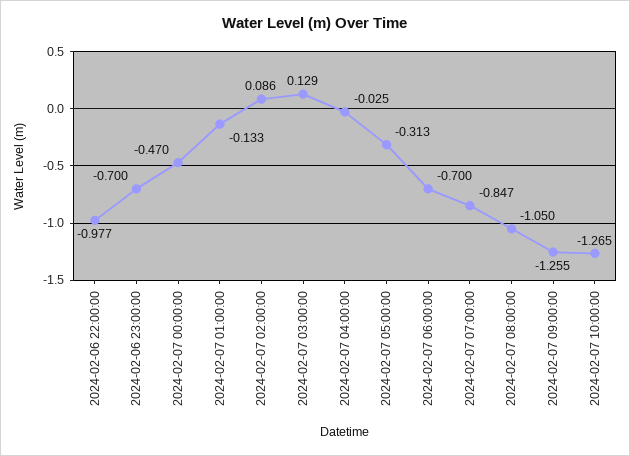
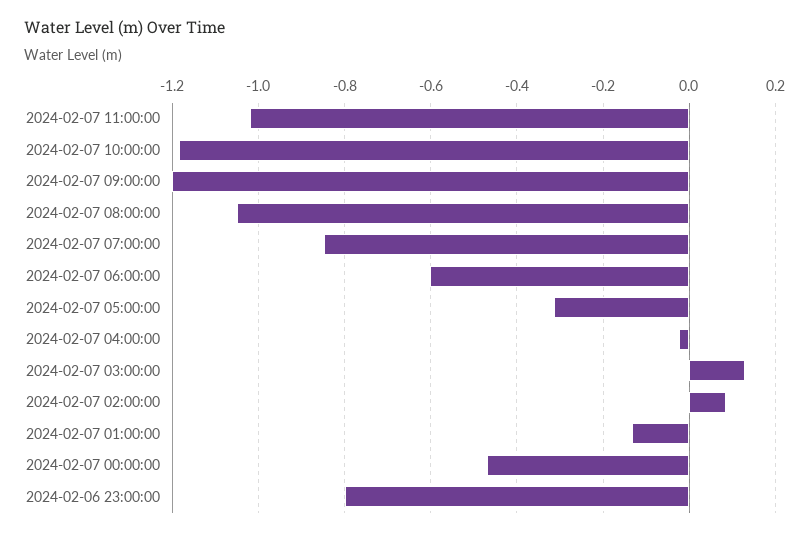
2024-02-06 22:00:00: -0.977 -> none
2024-02-06 23:00:00: -0.7 -> -0.8
2024-02-07 06:00:00: -0.7 -> -0.6
2024-02-07 09:00:00: -1.255 -> -1.2
2024-02-07 10:00:00: -1.265 -> -1.18
2024-02-07 11:00:00: none -> -1.02

